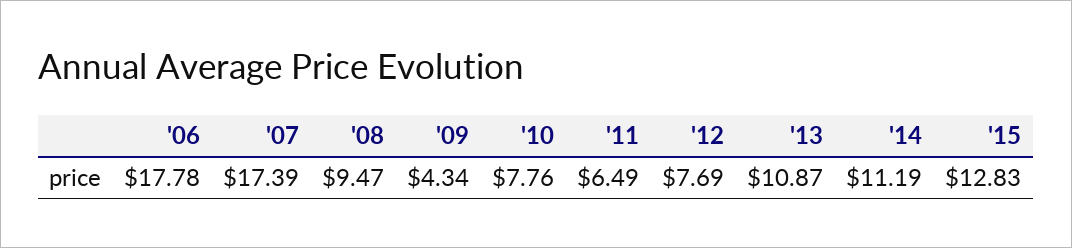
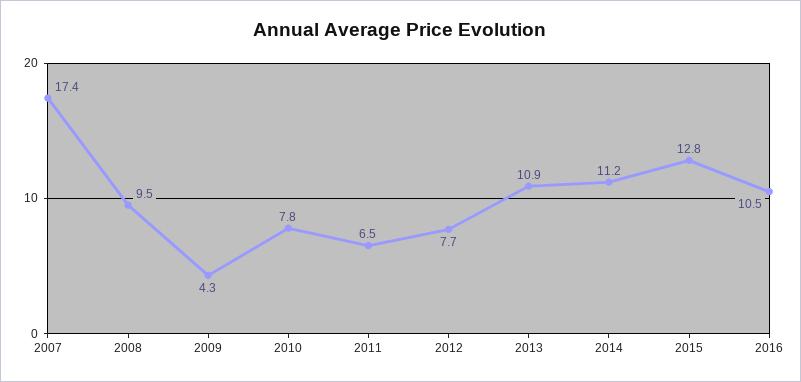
'06: 17.78 -> none
2016: none -> 10.5

